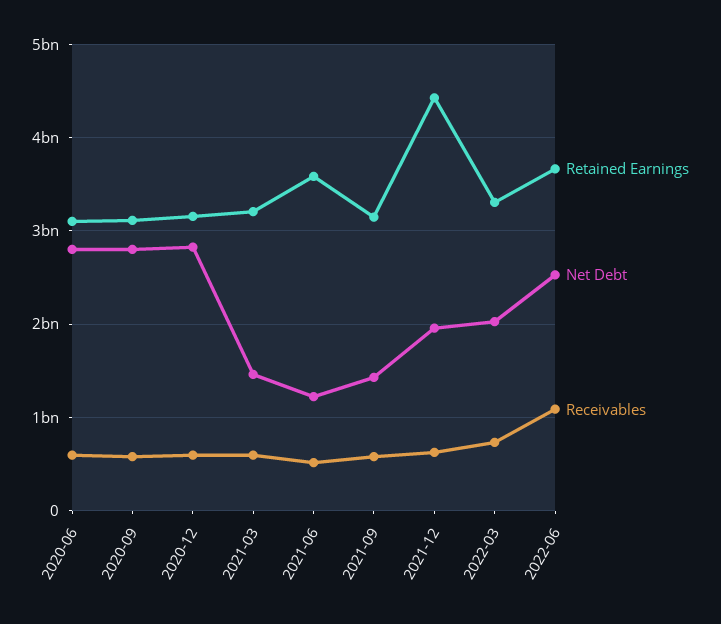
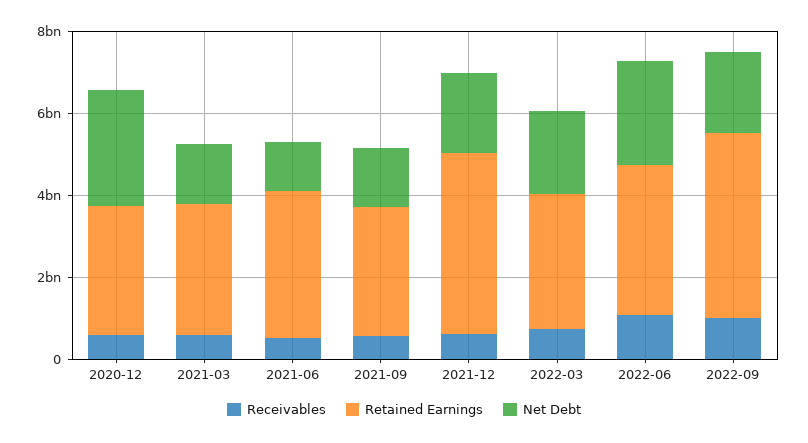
Retained Earnings, 2020-06: 3100000000 -> none
Net Debt, 2020-06: 2800000000 -> none
Receivables, 2020-06: 600000000 -> none
Retained Earnings, 2020-09: 3100000000 -> none
Net Debt, 2020-09: 2800000000 -> none
Receivables, 2020-09: 600000000 -> none
Receivables, 2022-09: none -> 1000000000
Retained Earnings, 2022-09: none -> 4500000000
Net Debt, 2022-09: none -> 2000000000

